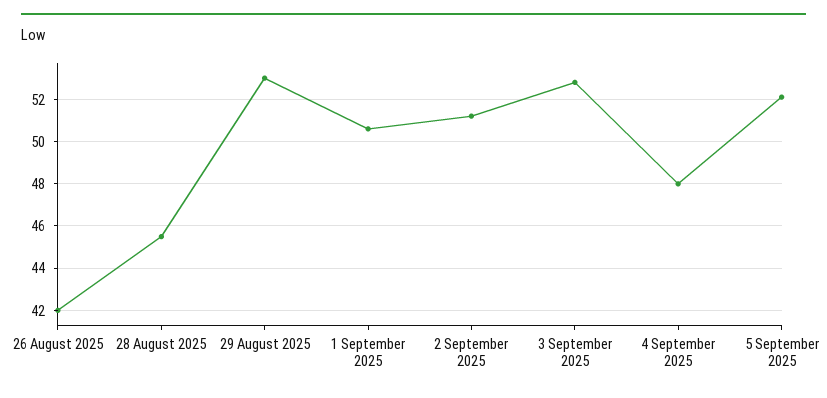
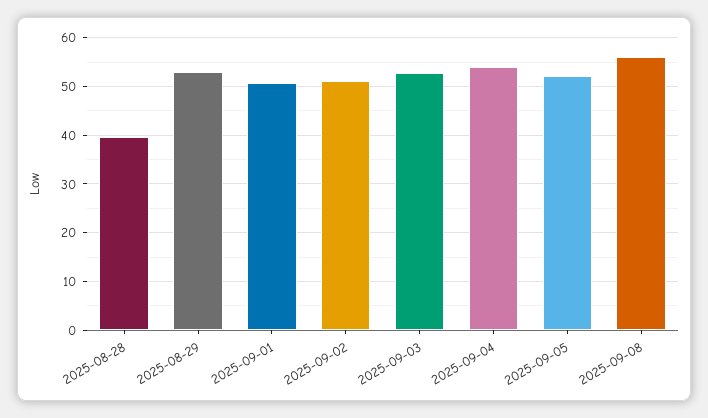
26 August 2025: 42 -> none
28 August 2025: 45.5 -> 40
4 September 2025: 48 -> 54
2025-09-08: none -> 56

